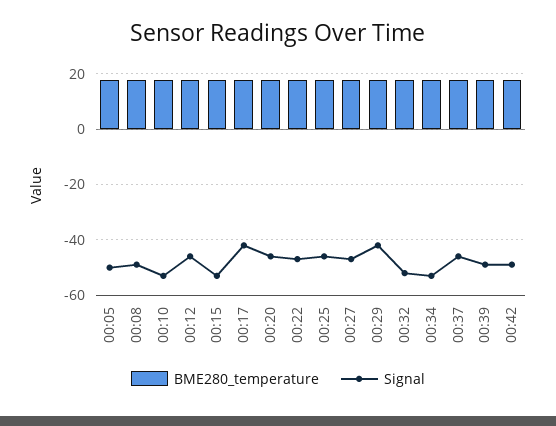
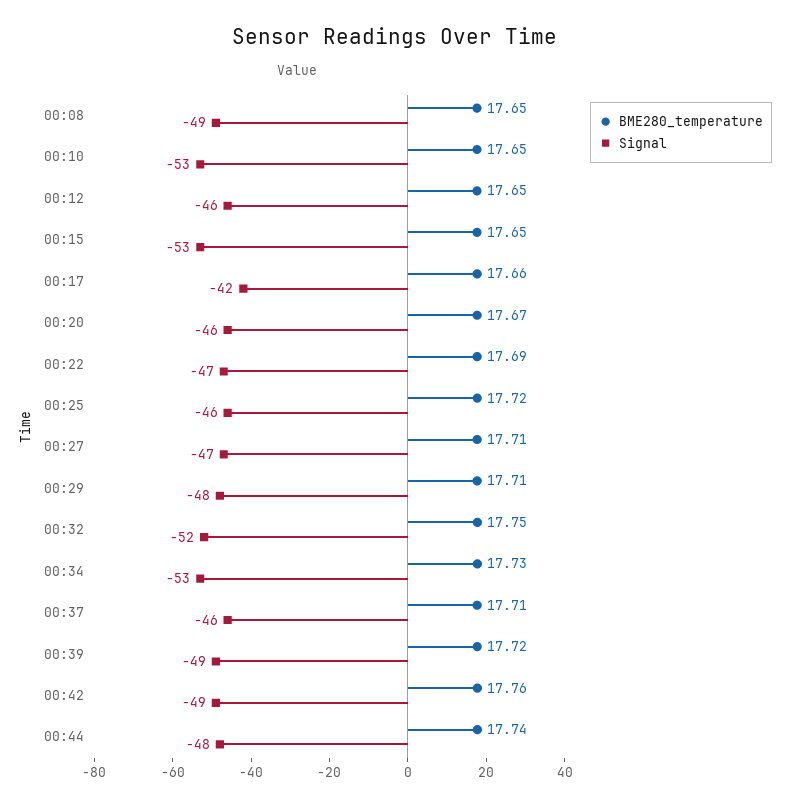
BME280_temperature, 00:05: 17.5 -> none
Signal, 00:05: -50 -> none
Signal, 00:29: -42.5 -> -48
BME280_temperature, 00:44: none -> 17.74
Signal, 00:44: none -> -48

